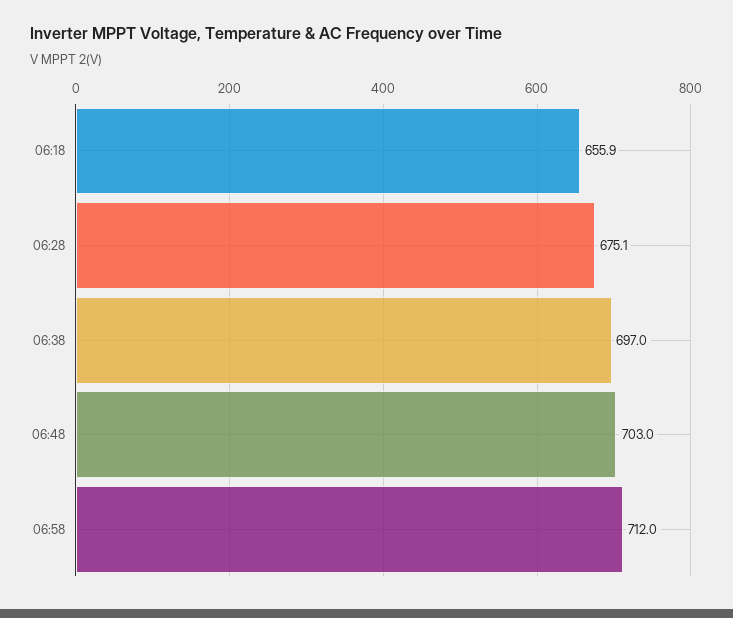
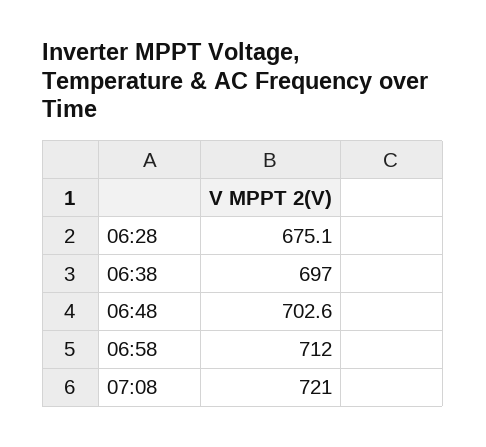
06:18: 655.9 -> none
06:48: 703 -> 702.6
07:08: none -> 721

